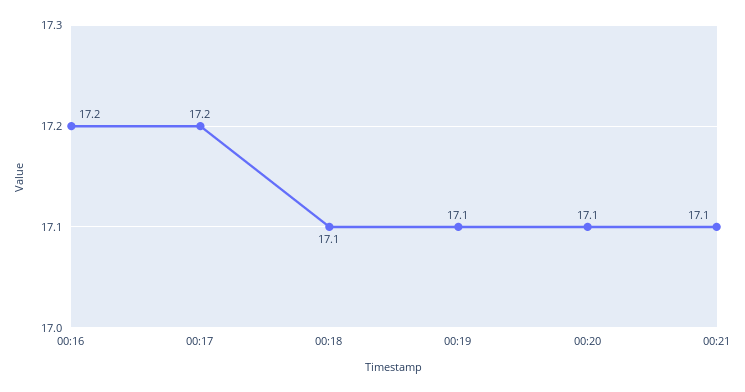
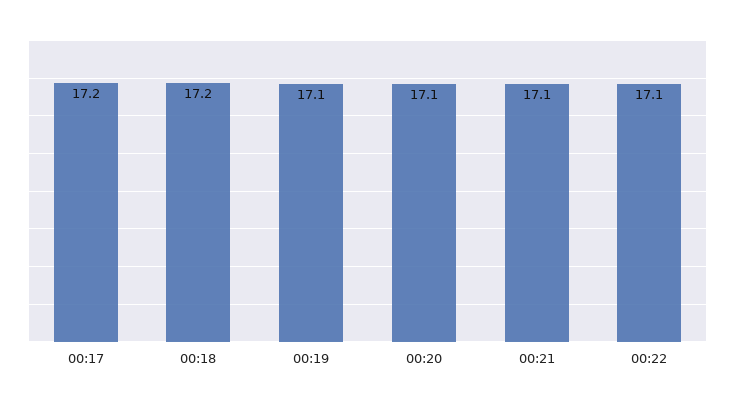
00:16: 17.2 -> none
00:18: 17.1 -> 17.2
00:22: none -> 17.1

